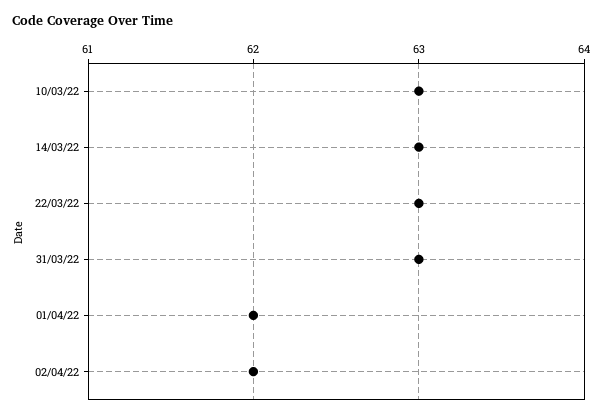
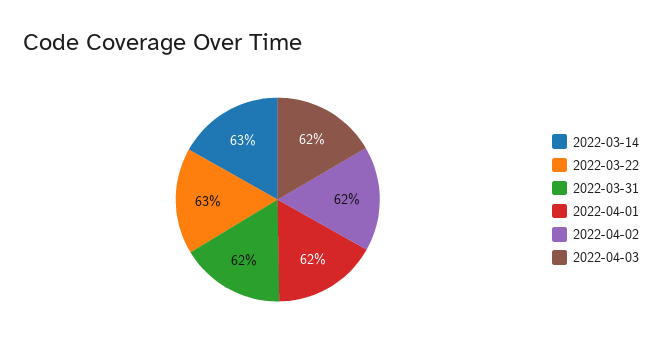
10/03/22: 63 -> none
31/03/22: 63 -> 62
2022-04-03: none -> 62

